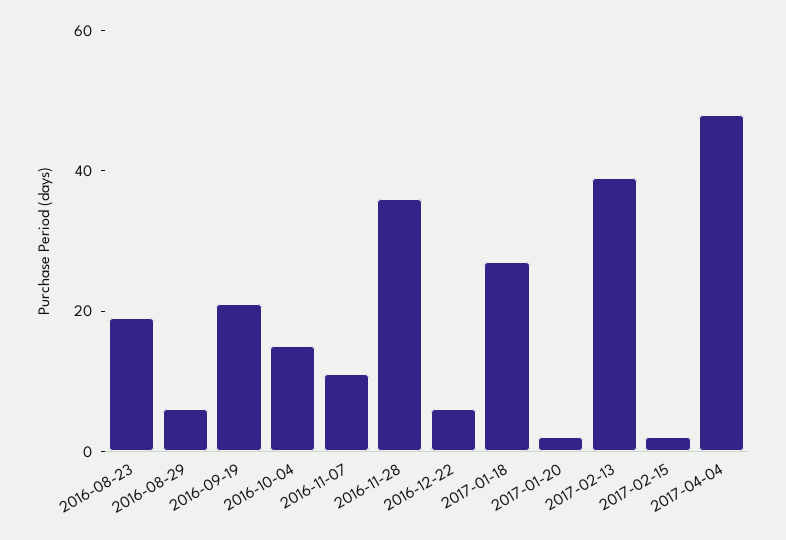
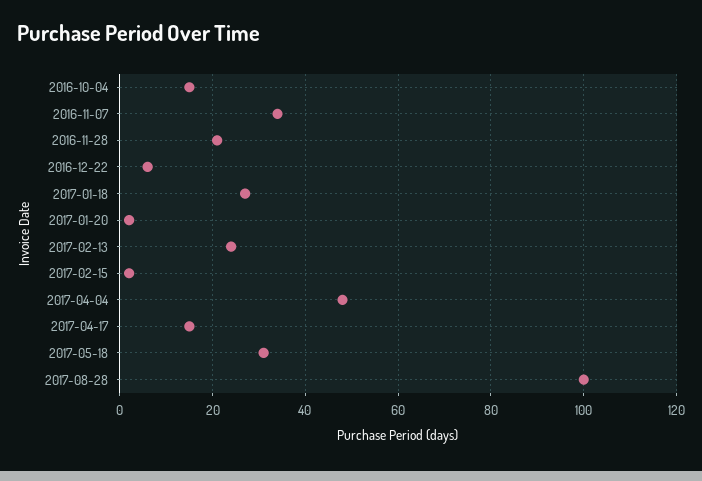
2016-08-23: 20 -> none
2016-08-29: 5 -> none
2016-09-19: 20 -> none
2016-11-07: 10 -> 35
2016-11-28: 35 -> 20
2017-02-13: 40 -> 25
2017-04-17: none -> 15
2017-05-18: none -> 30
2017-08-28: none -> 100

